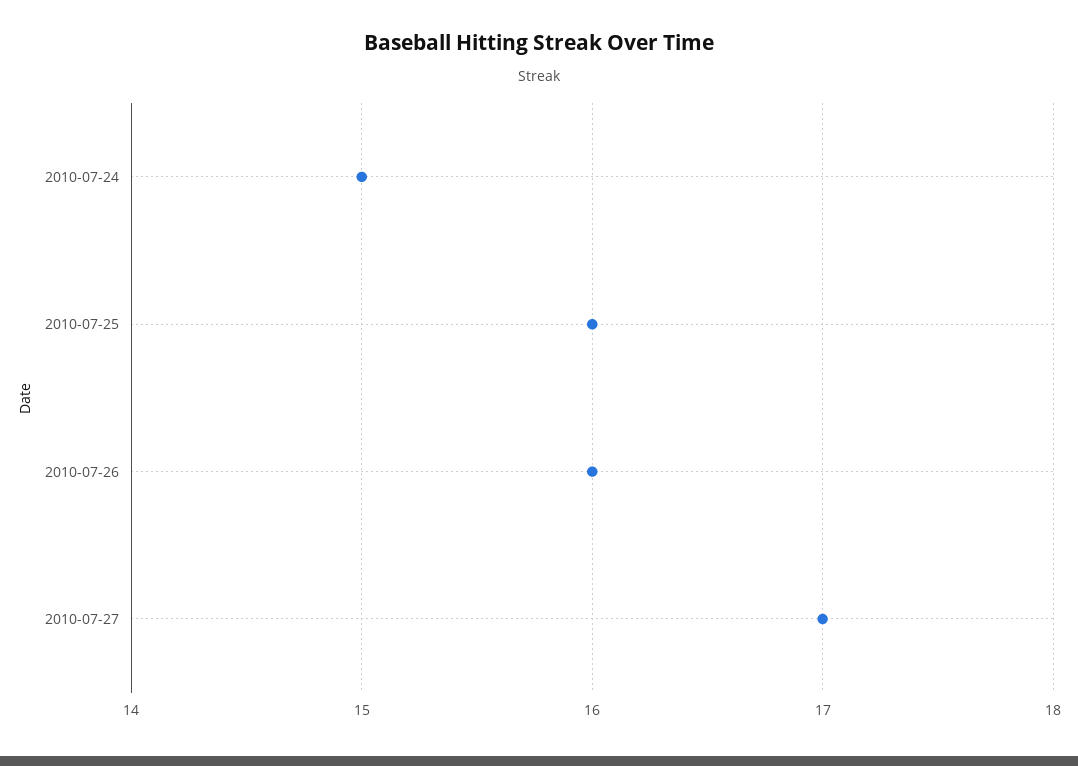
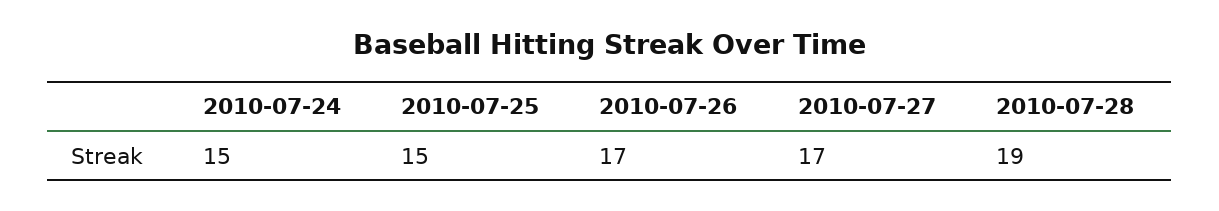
2010-07-25: 16 -> 15
2010-07-26: 16 -> 17
2010-07-28: none -> 19

